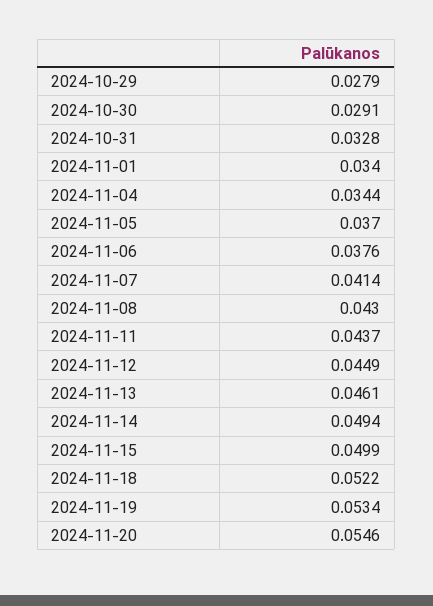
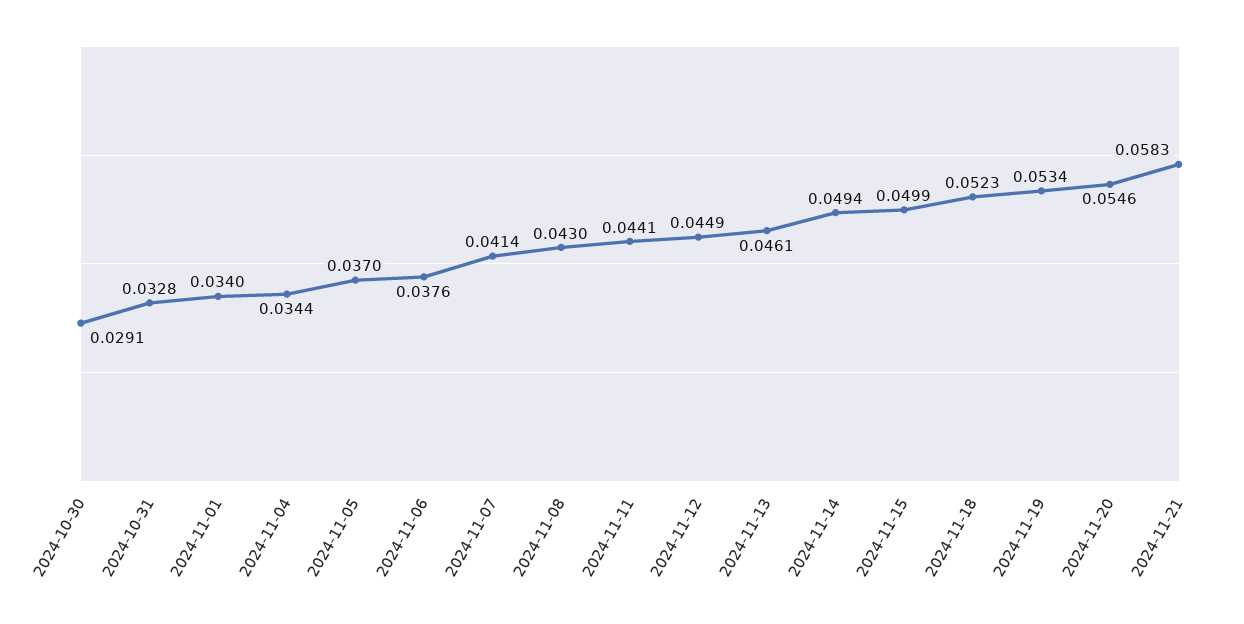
2024-10-29: 0.0279 -> none
2024-11-11: 0.0437 -> 0.0441
2024-11-18: 0.0522 -> 0.0523
2024-11-21: none -> 0.0583

